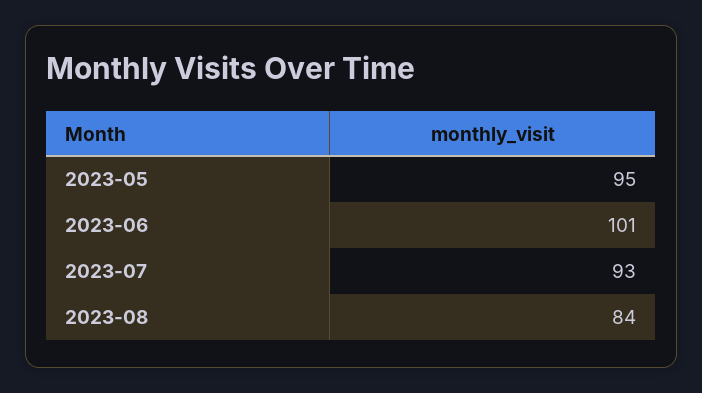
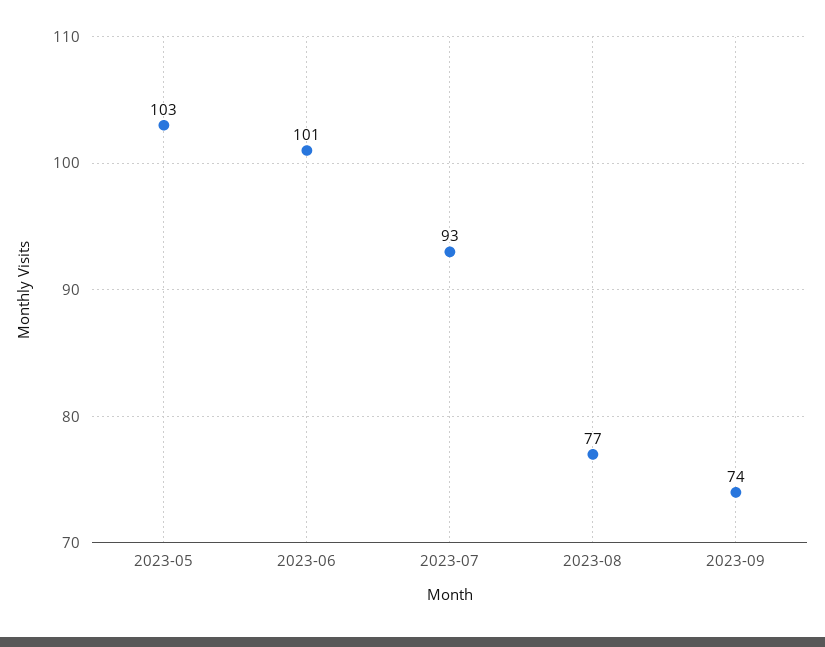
2023-05: 95 -> 103
2023-08: 84 -> 77
2023-09: none -> 74

